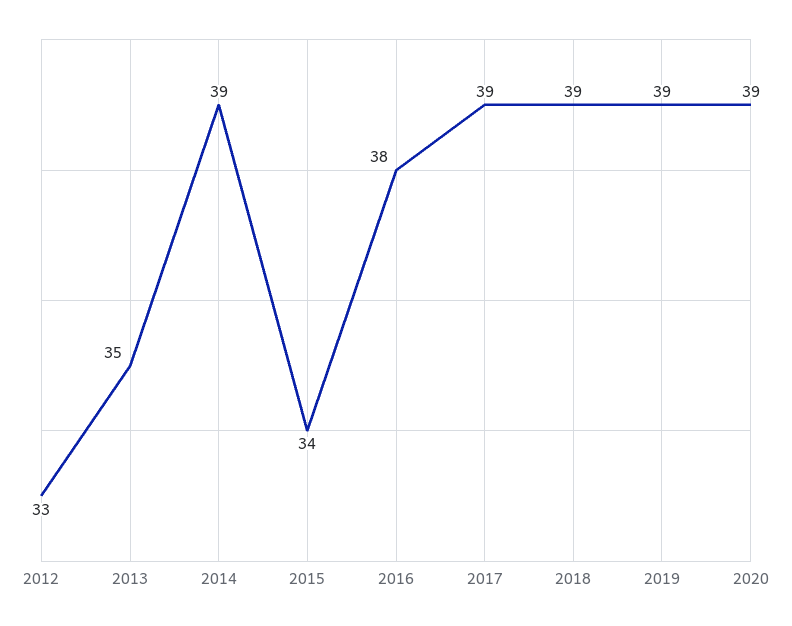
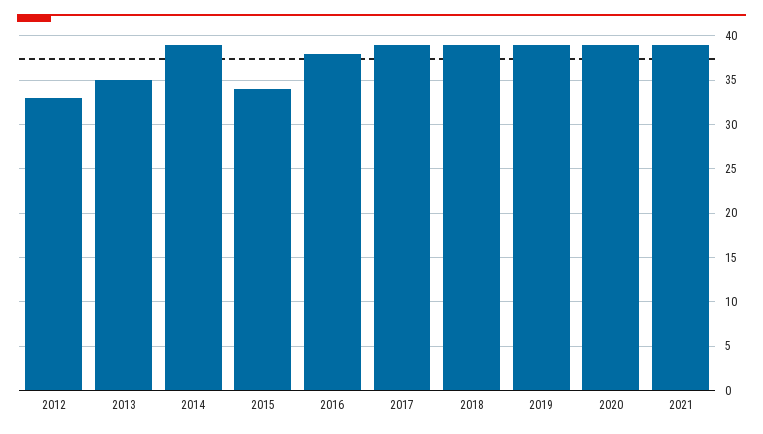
2021: none -> 39

